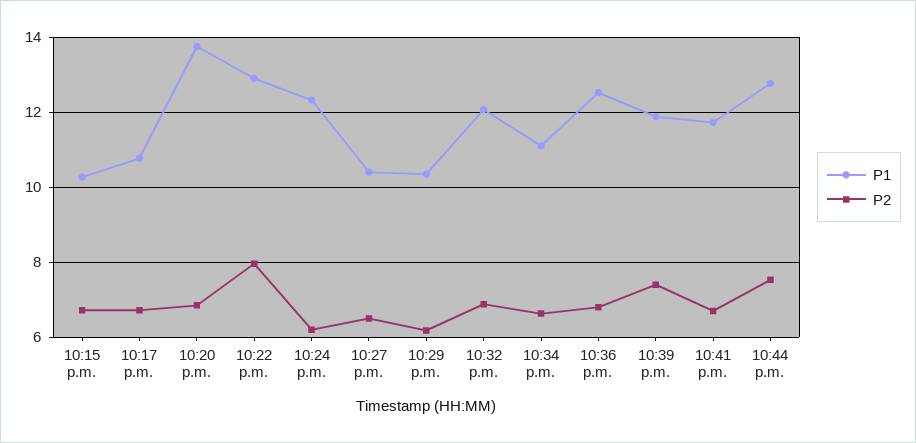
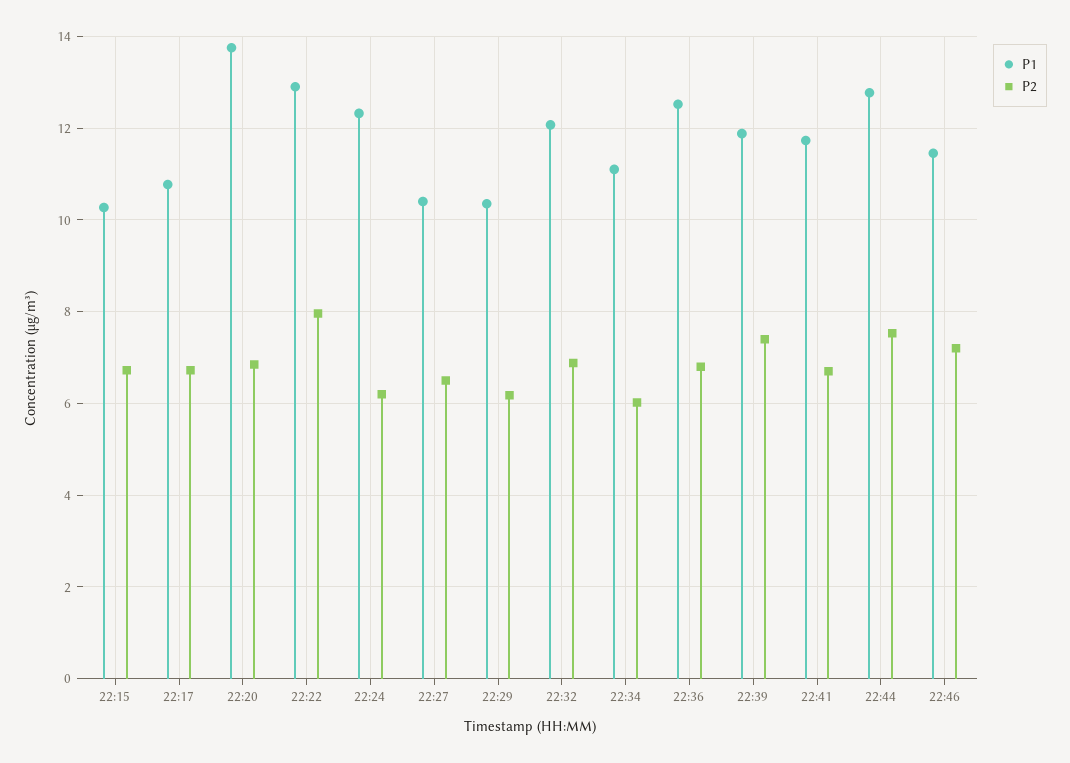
P2, 10:34 p.m.: 6.6 -> 6
P1, 22:46: none -> 11.4
P2, 22:46: none -> 7.2

